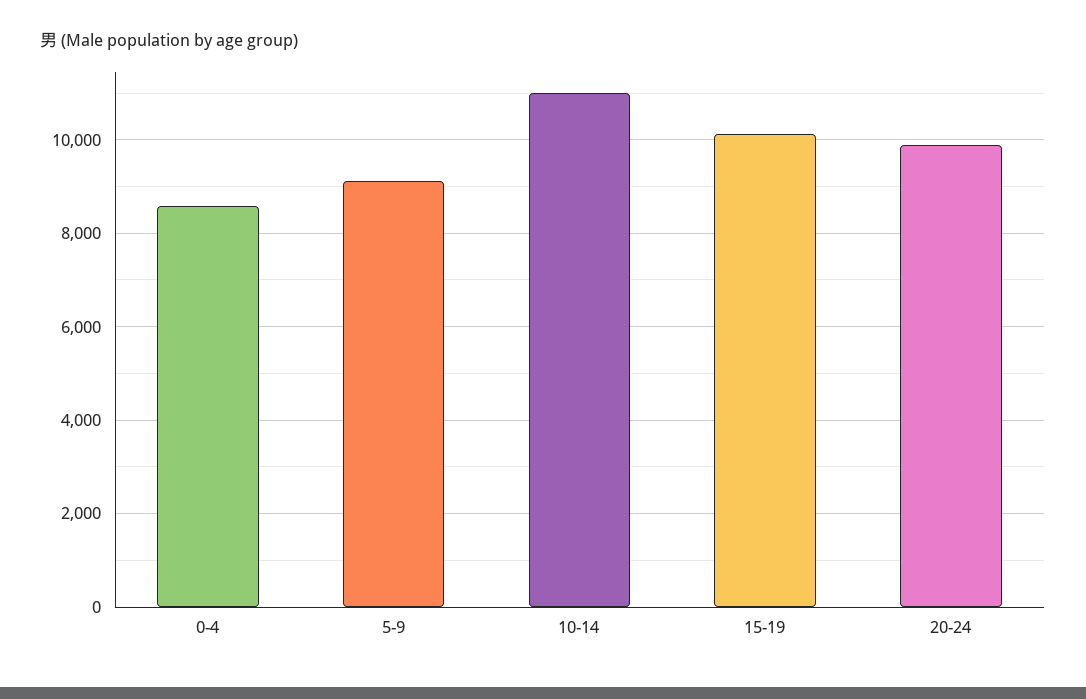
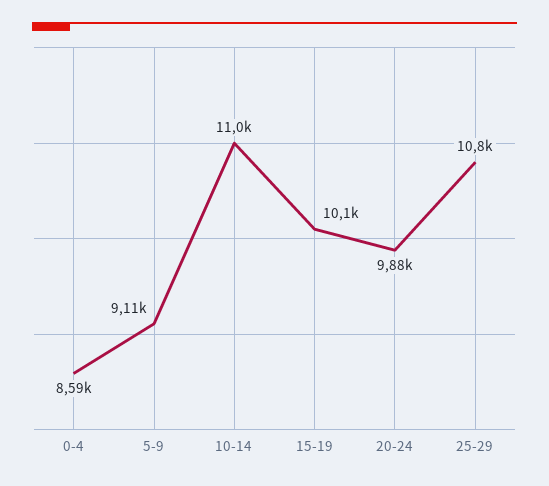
25-29: none -> 10800

